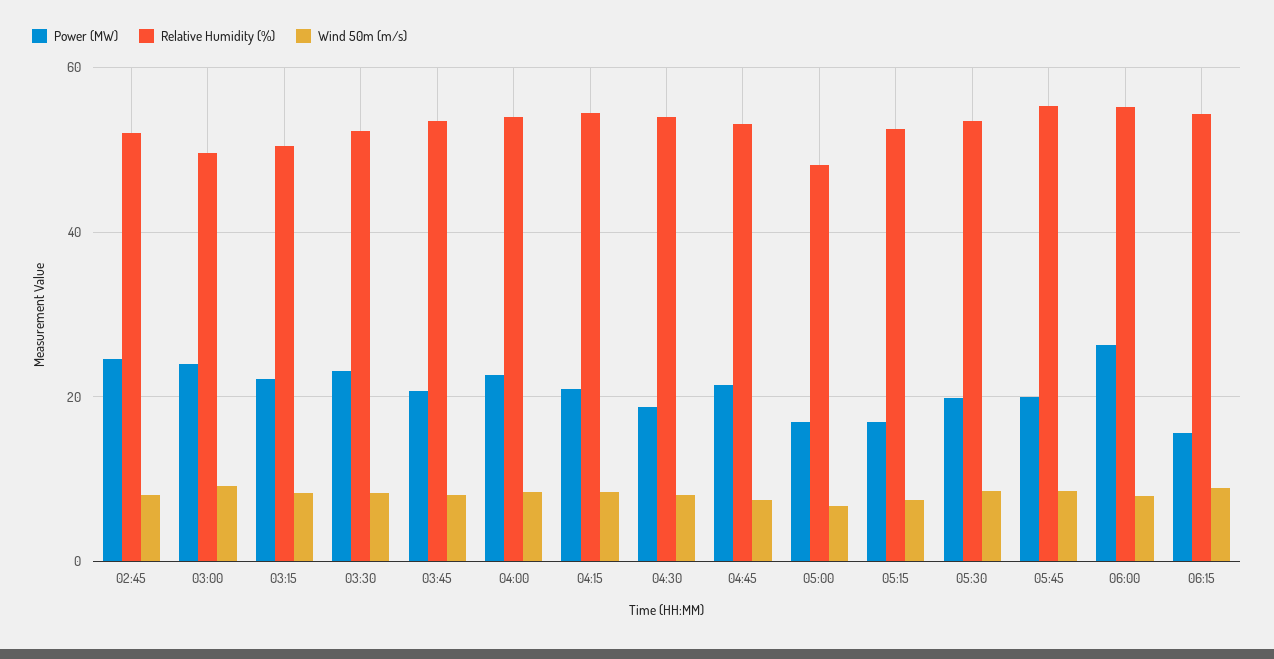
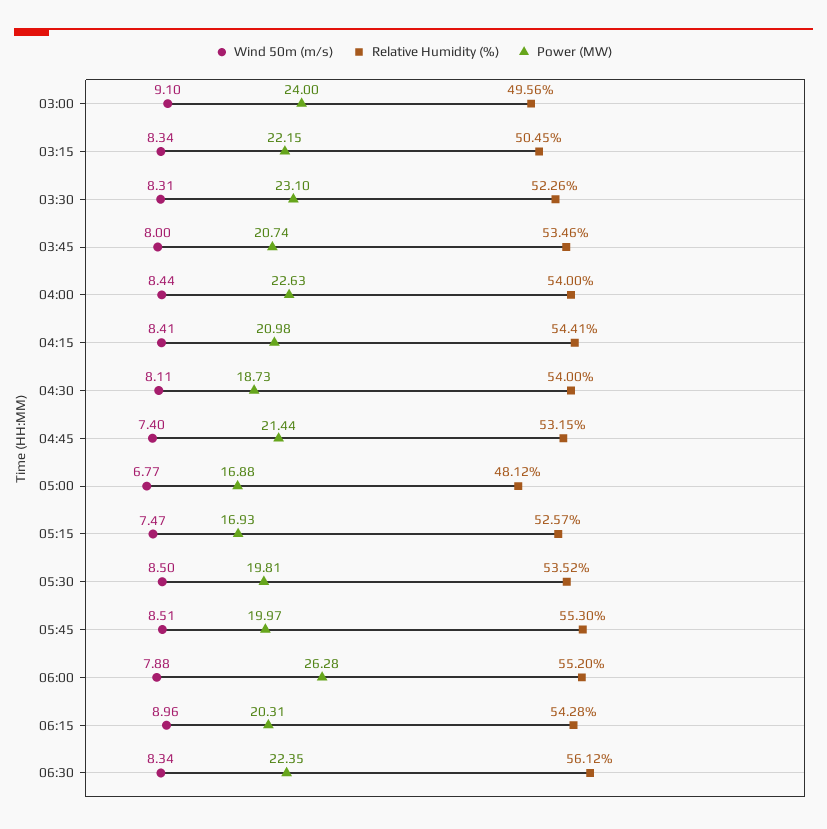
Power (MW), 02:45: 24 -> none
Relative Humidity (%), 02:45: 52 -> none
Wind 50m (m/s), 02:45: 8 -> none
Power (MW), 06:15: 16 -> 20.31
Wind 50m (m/s), 06:30: none -> 8.34
Relative Humidity (%), 06:30: none -> 56.12
Power (MW), 06:30: none -> 22.35

